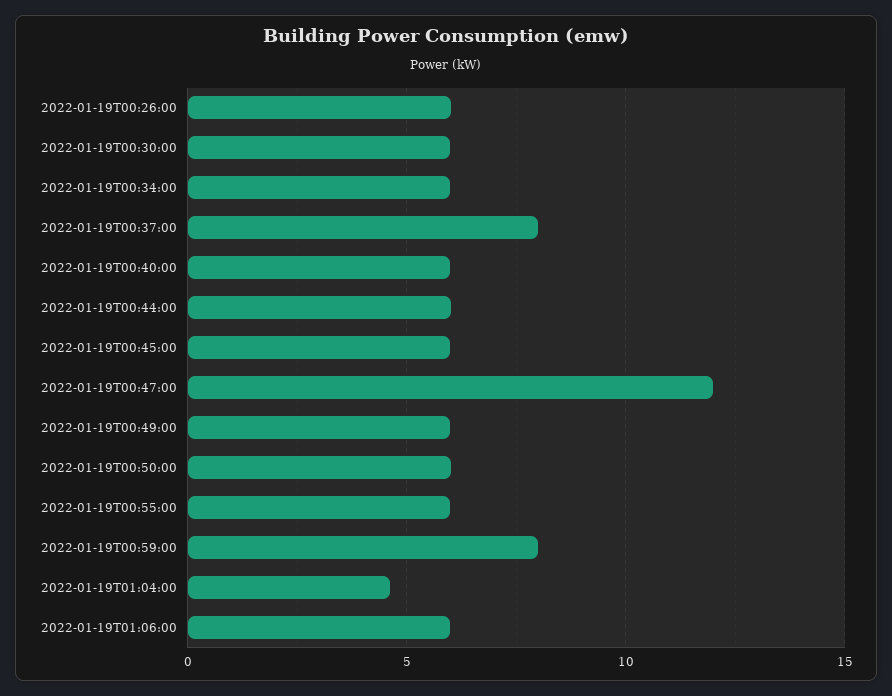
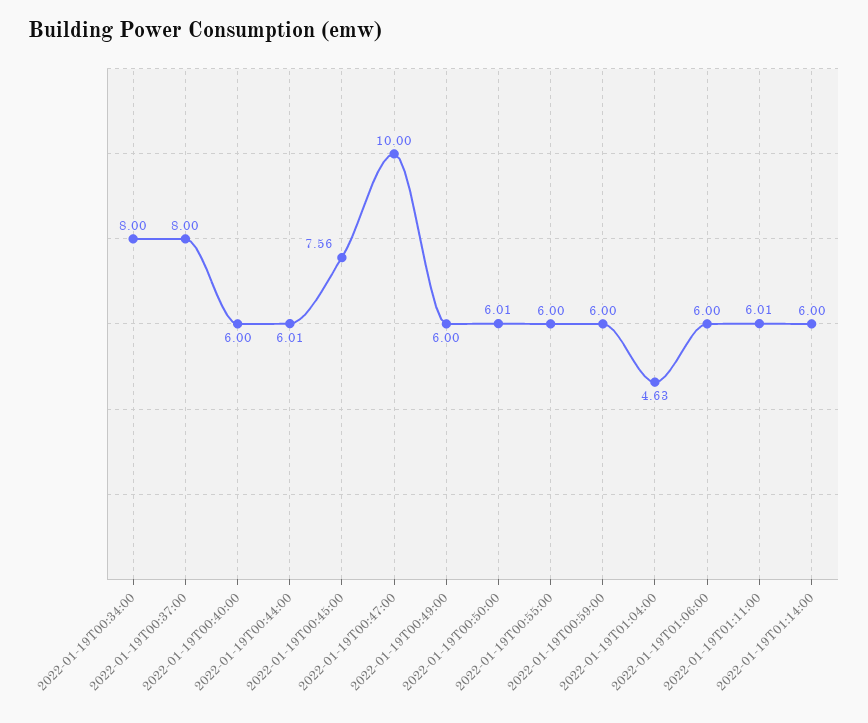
2022-01-19T00:26:00: 6 -> none
2022-01-19T00:30:00: 6 -> none
2022-01-19T00:34:00: 6 -> 8
2022-01-19T00:45:00: 6 -> 7.56
2022-01-19T00:47:00: 12 -> 10
2022-01-19T00:59:00: 8 -> 6
2022-01-19T01:11:00: none -> 6.01
2022-01-19T01:14:00: none -> 6

